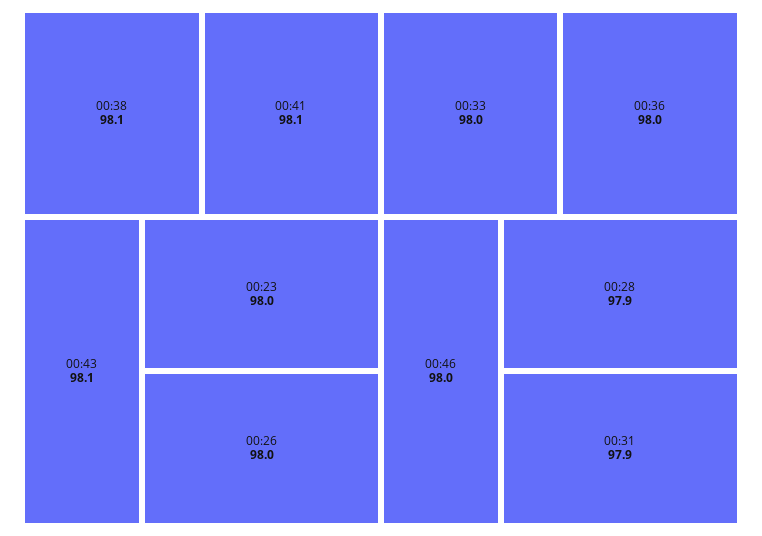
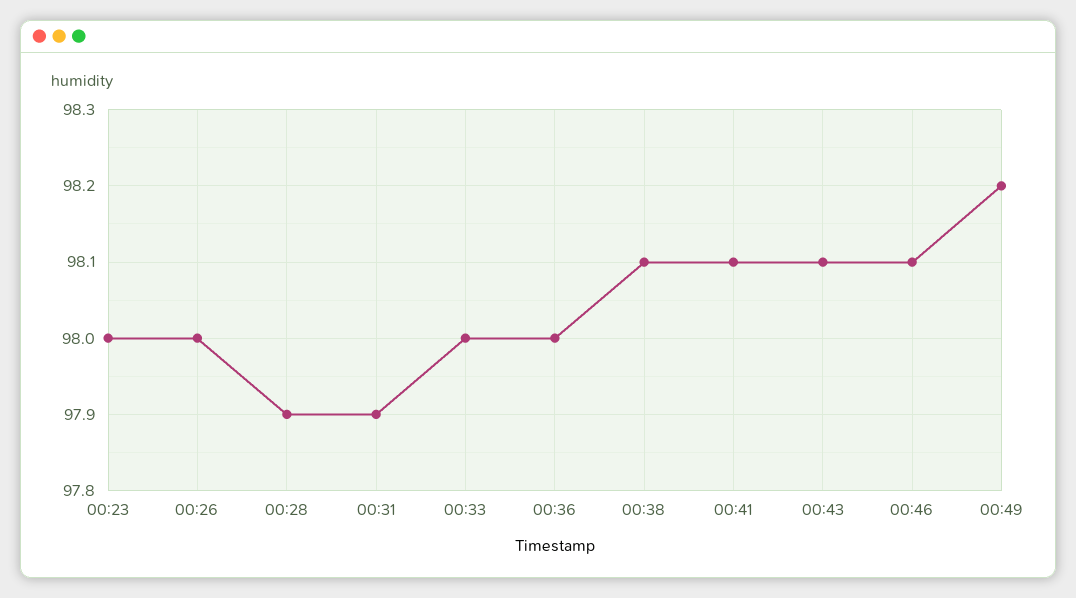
00:46: 98 -> 98.1
00:49: none -> 98.2

